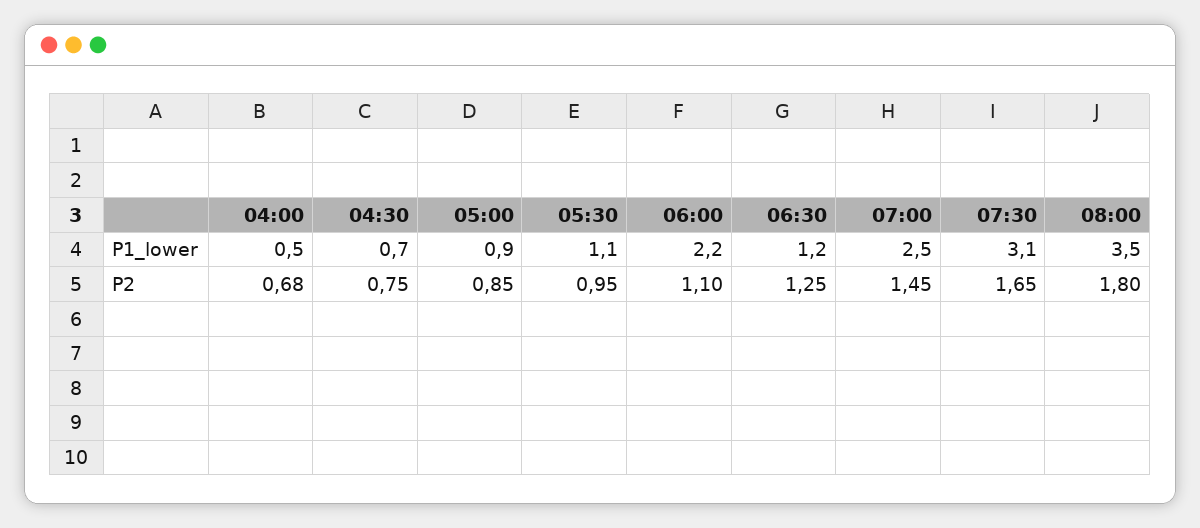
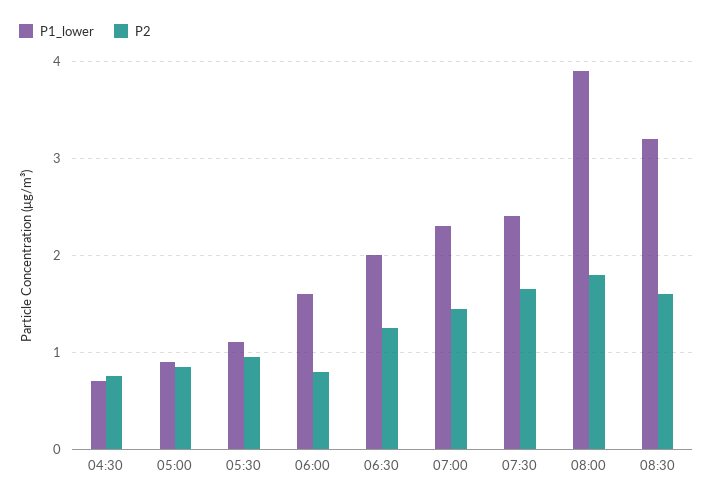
P1_lower, 04:00: 0.5 -> none
P1_lower, 06:00: 2.2 -> 1.6
P1_lower, 06:30: 1.2 -> 2
P1_lower, 07:00: 2.5 -> 2.3
P1_lower, 07:30: 3.1 -> 2.4
P1_lower, 08:00: 3.5 -> 3.9
P2, 04:00: 0.68 -> none
P2, 06:00: 1.1 -> 0.8
P1_lower, 08:30: none -> 3.2
P2, 08:30: none -> 1.6

